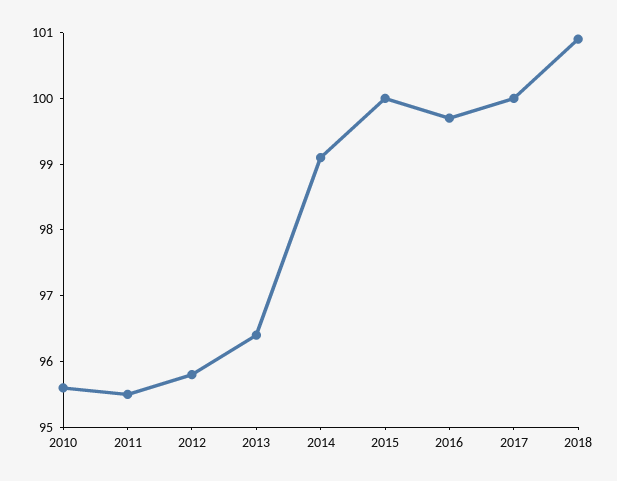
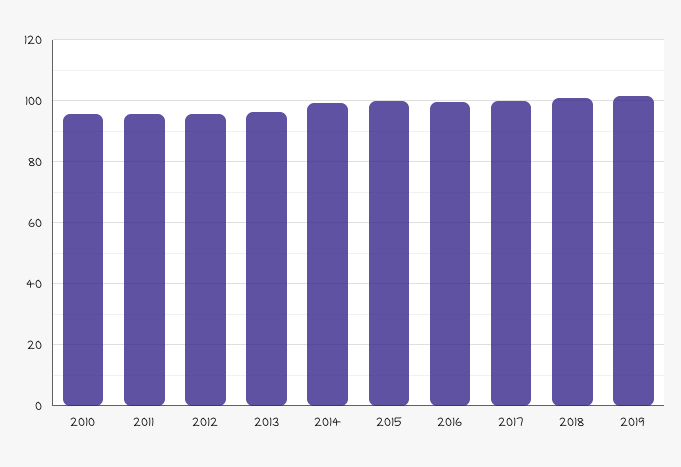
2019: none -> 102

